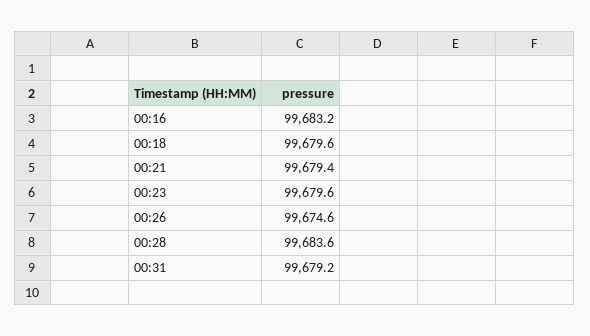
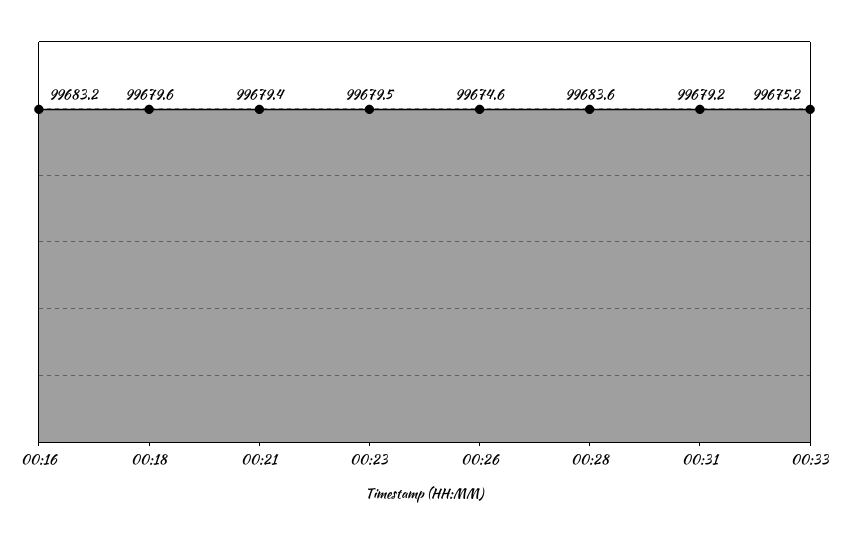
00:23: 99679.6 -> 99679.5
00:33: none -> 99675.2

